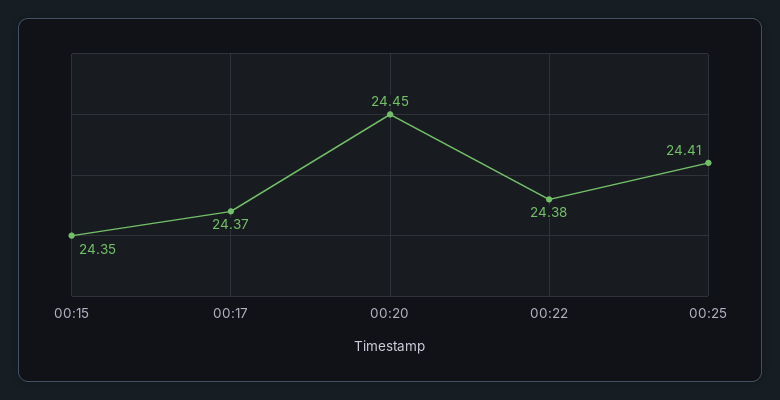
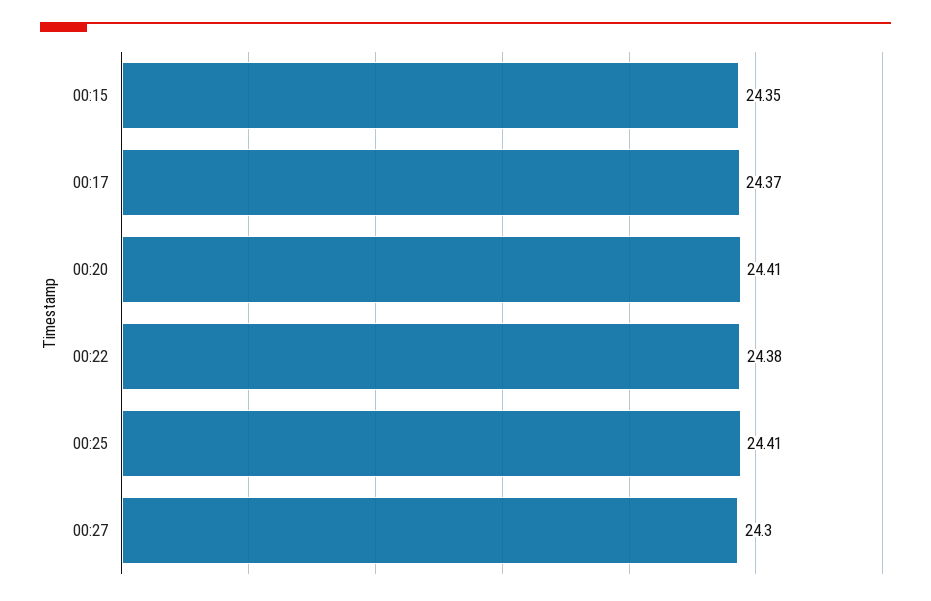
00:20: 24.45 -> 24.41
00:27: none -> 24.3

